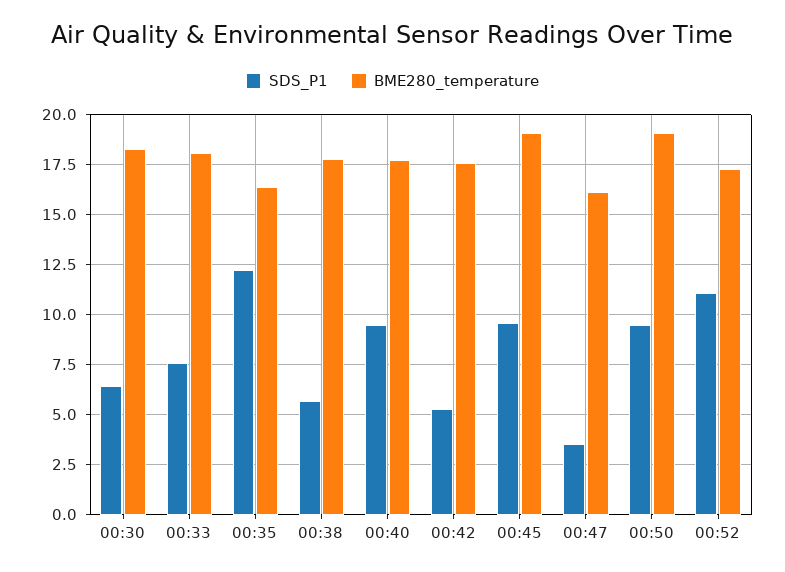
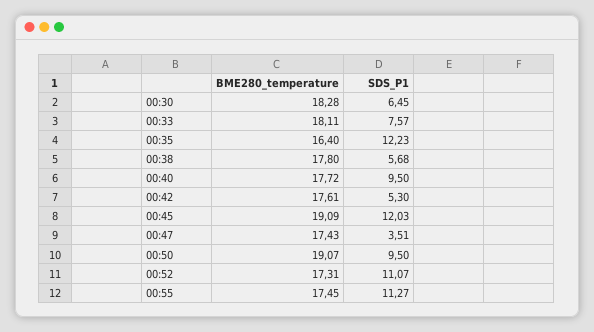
SDS_P1, 00:45: 9.5 -> 12.03
BME280_temperature, 00:47: 16 -> 17.43
BME280_temperature, 00:55: none -> 17.45
SDS_P1, 00:55: none -> 11.27

